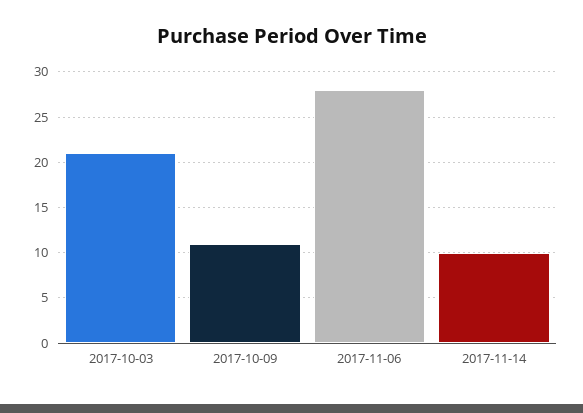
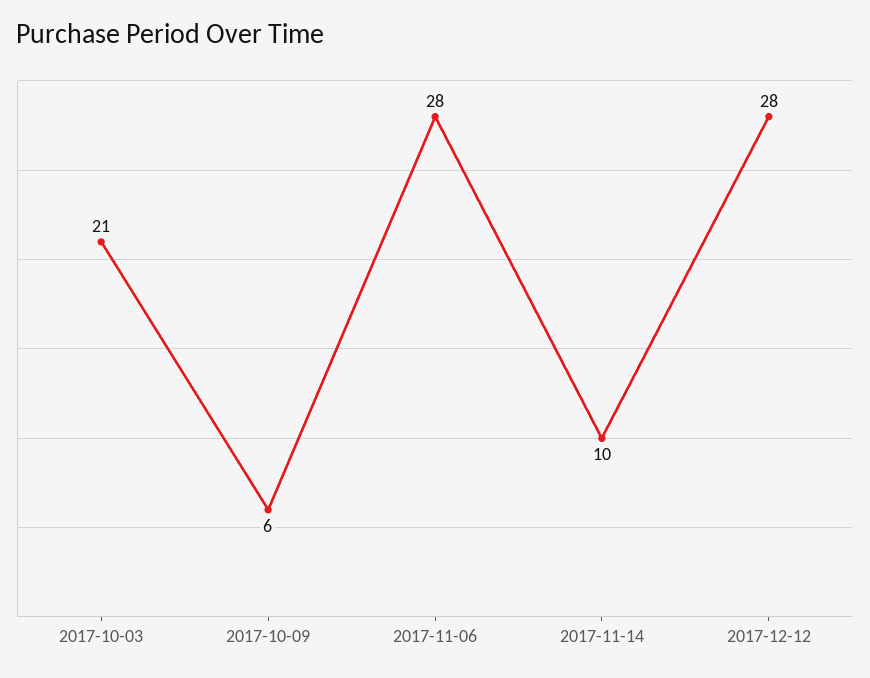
2017-10-09: 11 -> 6
2017-12-12: none -> 28

